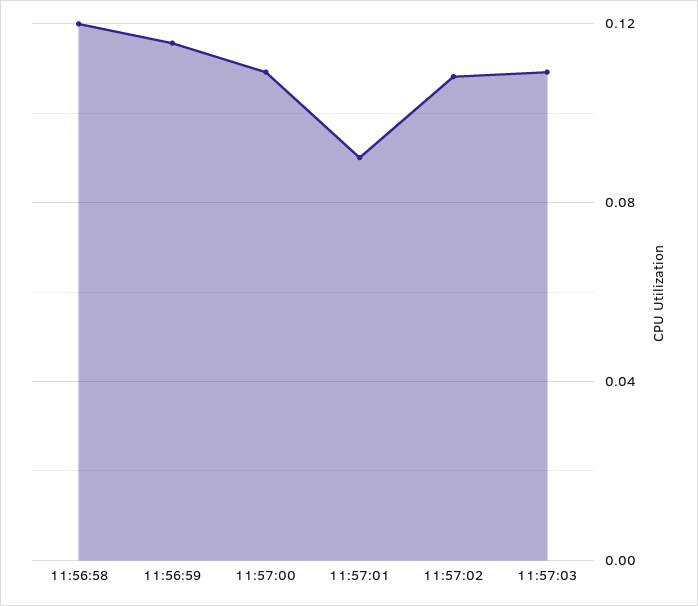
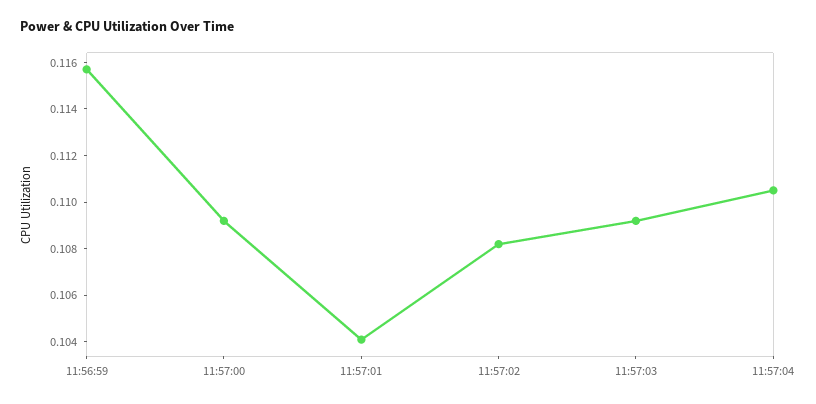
11:56:58: 0.12 -> none
11:57:01: 0.09 -> 0.104
11:57:04: none -> 0.1105

